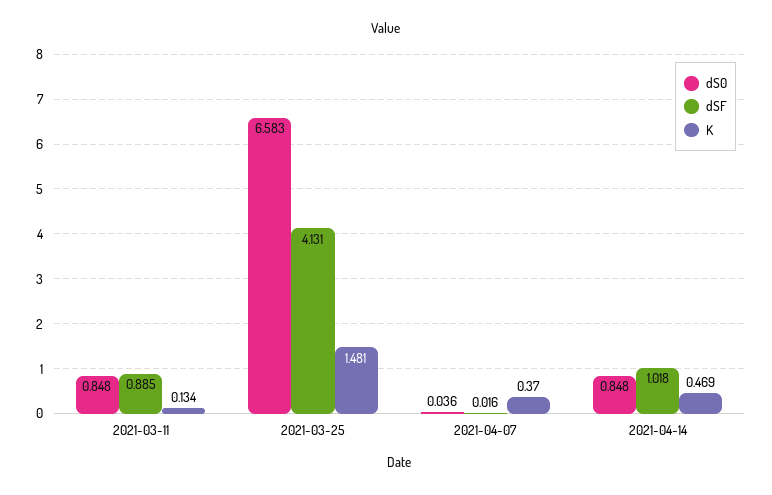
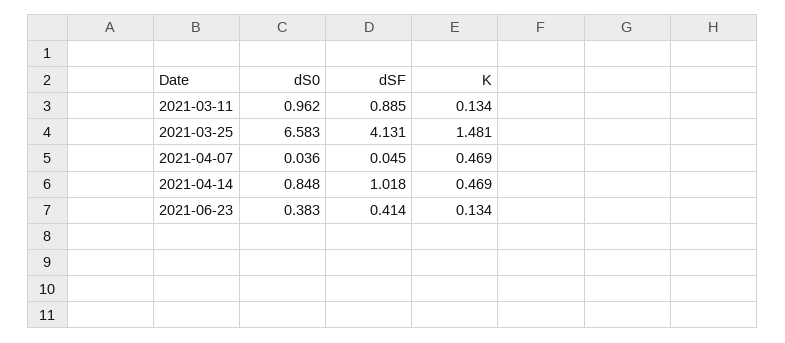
dS0, 2021-03-11: 0.848 -> 0.962
dSF, 2021-04-07: 0.016 -> 0.045
K, 2021-04-07: 0.37 -> 0.469
dS0, 2021-06-23: none -> 0.383
dSF, 2021-06-23: none -> 0.414
K, 2021-06-23: none -> 0.134

